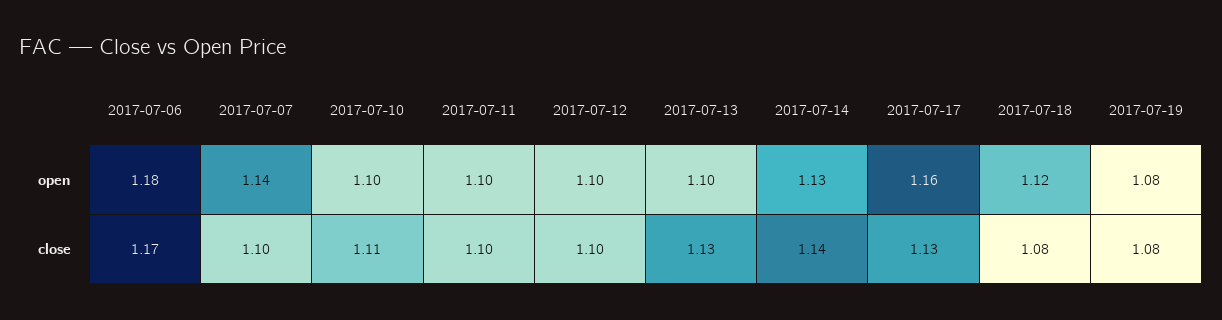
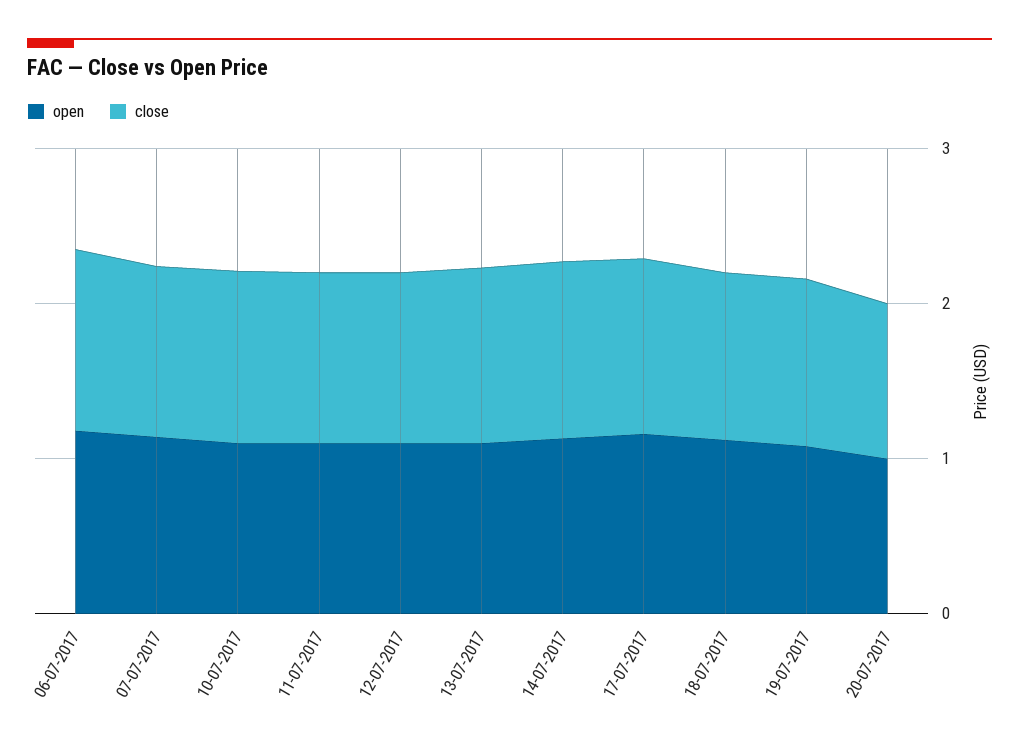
open, 20-07-2017: none -> 1
close, 20-07-2017: none -> 1

